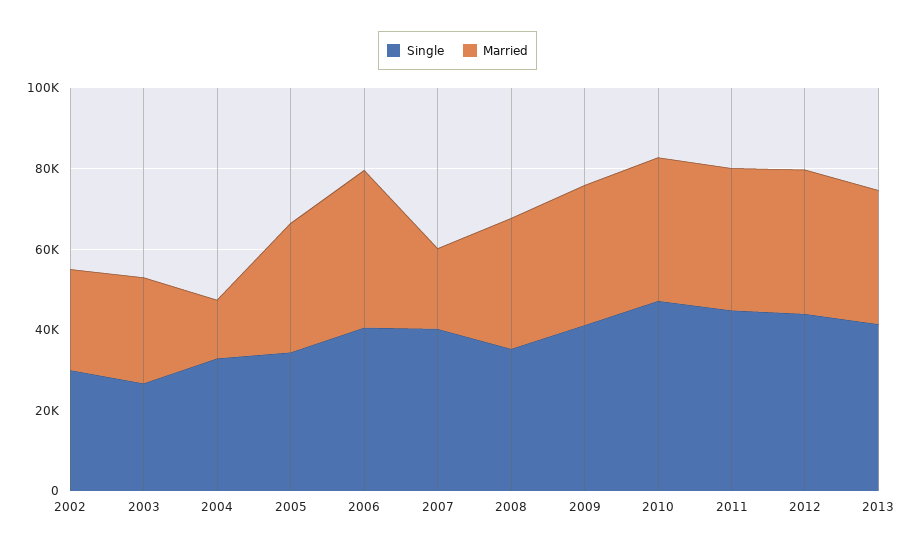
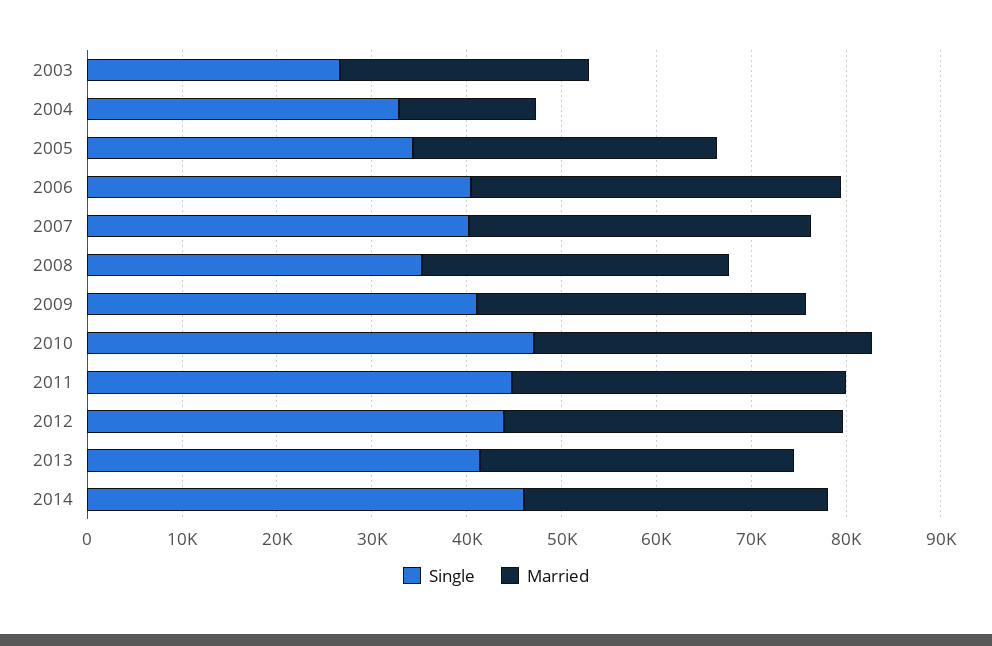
Single, 2002: 30000 -> none
Married, 2002: 25000 -> none
Married, 2007: 20000 -> 36000
Single, 2014: none -> 46000
Married, 2014: none -> 32000

